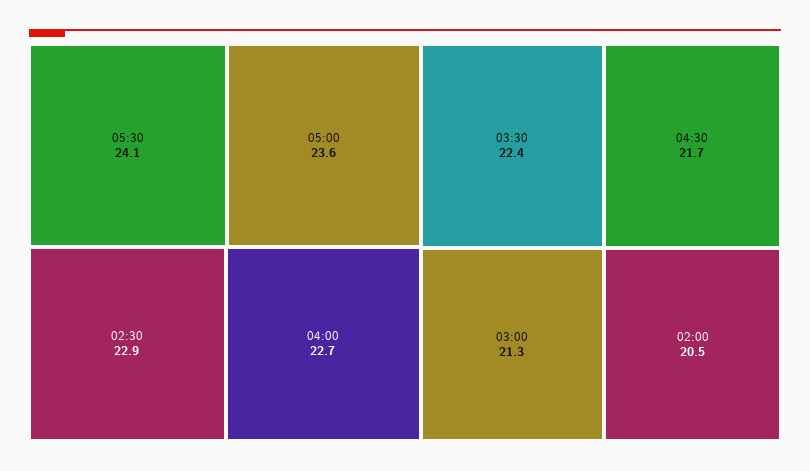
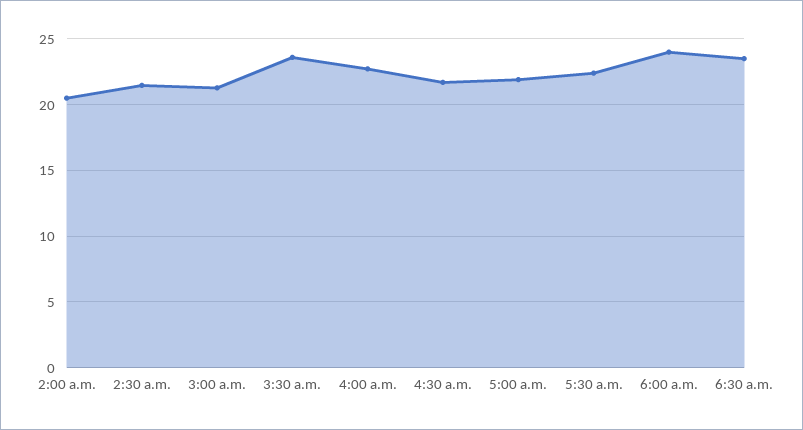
05:30: 24.1 -> 22.5
05:00: 23.6 -> 22
02:30: 22.9 -> 21.5
03:30: 22.4 -> 23.5
6:00 a.m.: none -> 24
6:30 a.m.: none -> 23.5

